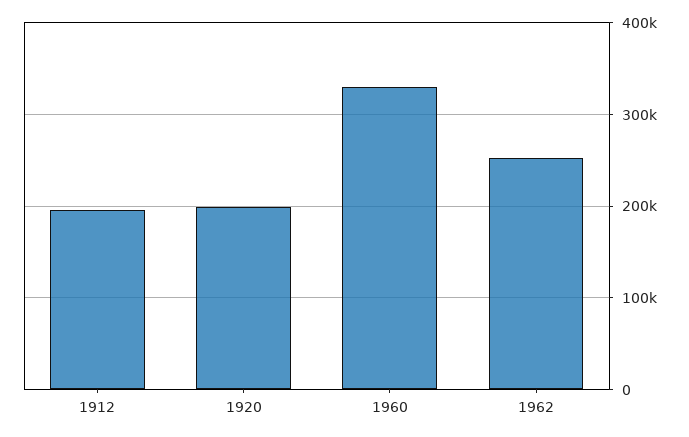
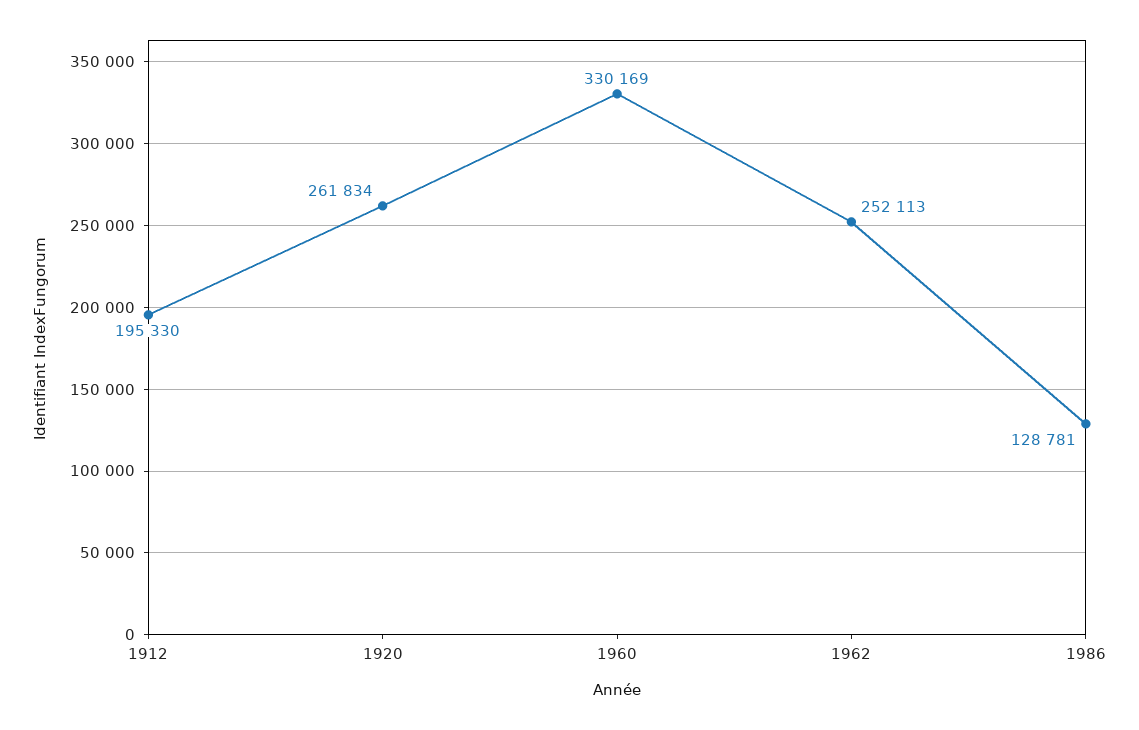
1920: 200000 -> 261834
1986: none -> 128781

